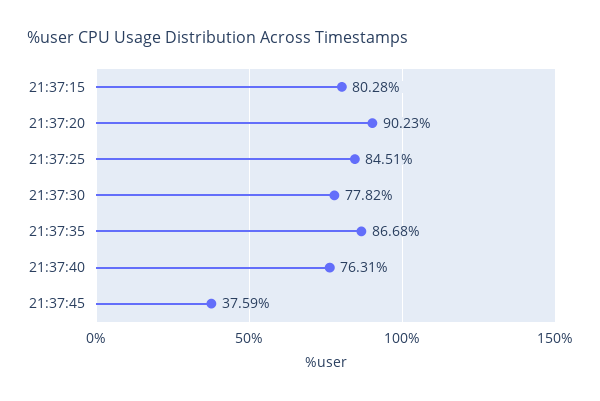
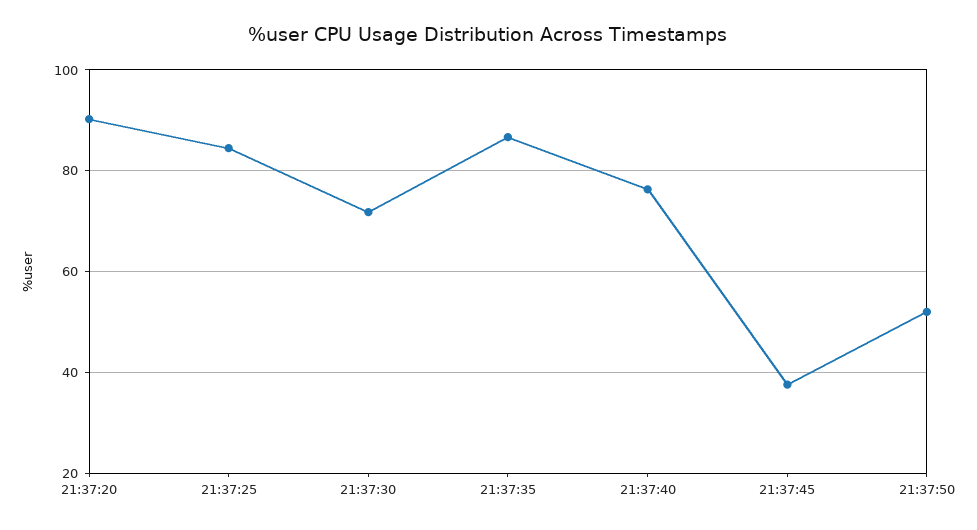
21:37:15: 80.28 -> none
21:37:30: 77.82 -> 72
21:37:50: none -> 52

